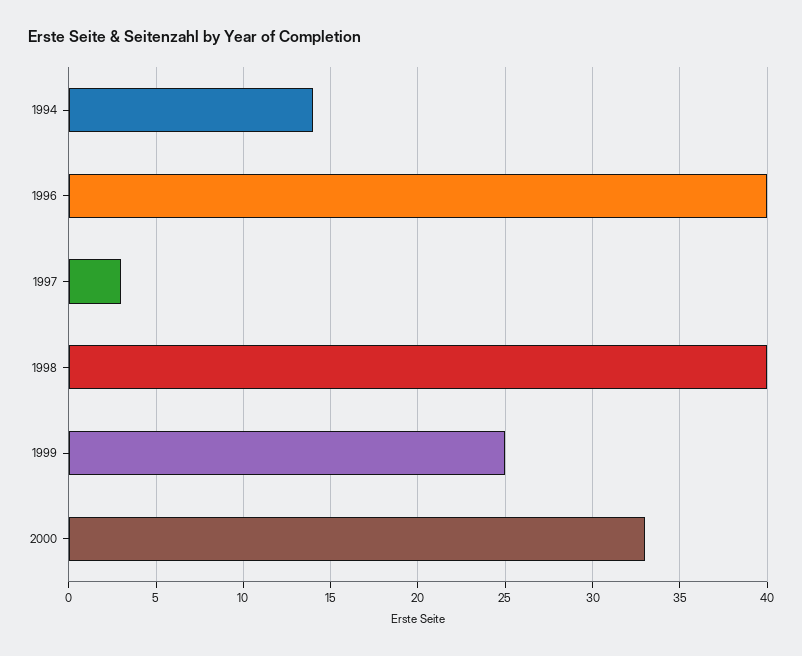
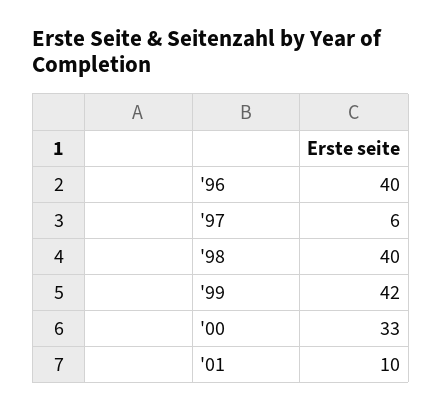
1994: 14 -> none
1997: 3 -> 6
1999: 25 -> 42
'01: none -> 10

